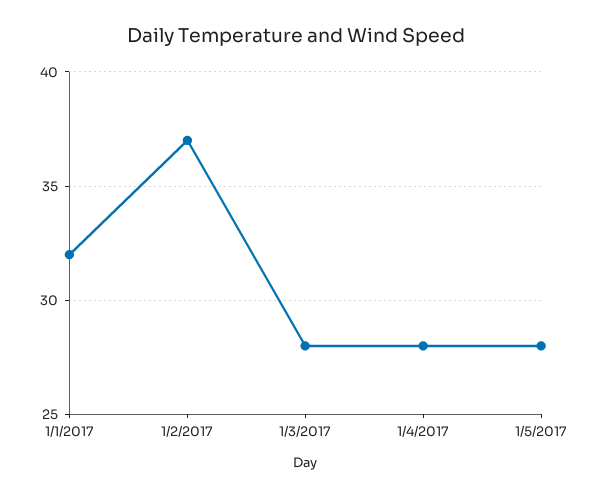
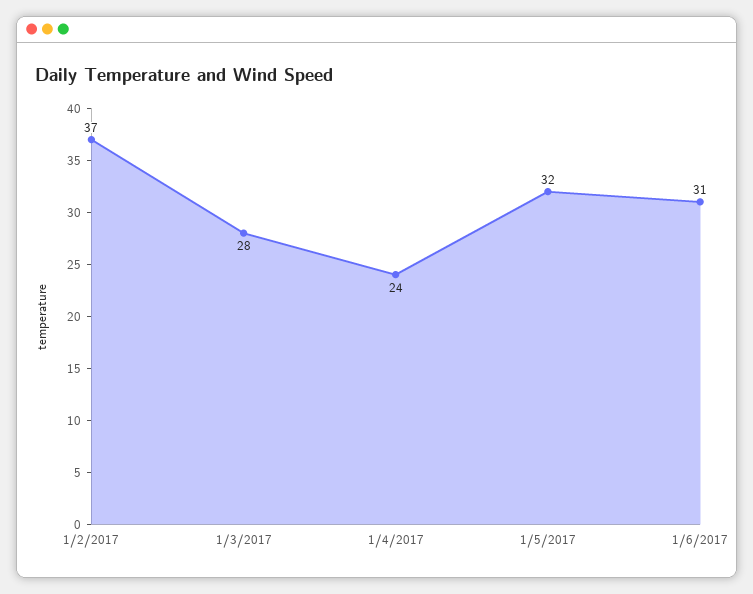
1/1/2017: 32 -> none
1/4/2017: 28 -> 24
1/5/2017: 28 -> 32
1/6/2017: none -> 31

